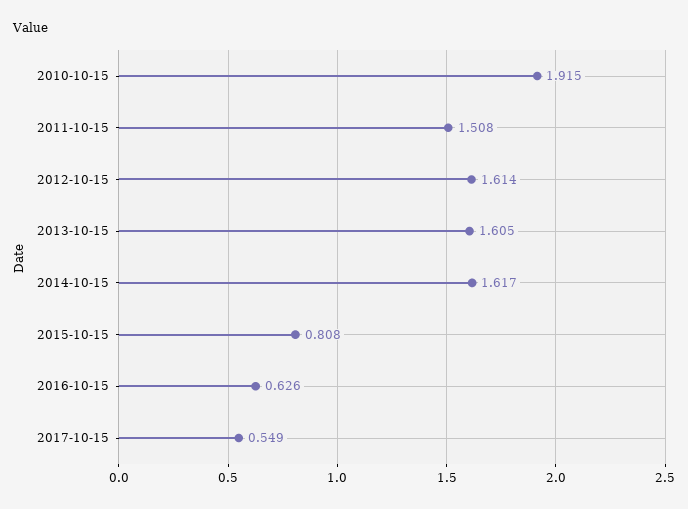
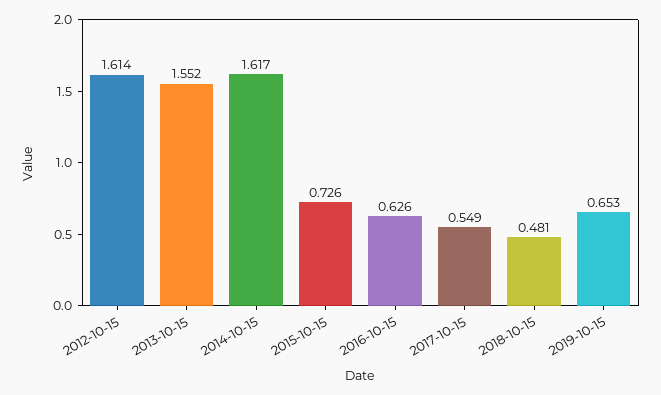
2010-10-15: 1.915 -> none
2011-10-15: 1.508 -> none
2013-10-15: 1.605 -> 1.552
2015-10-15: 0.808 -> 0.726
2018-10-15: none -> 0.481
2019-10-15: none -> 0.653

